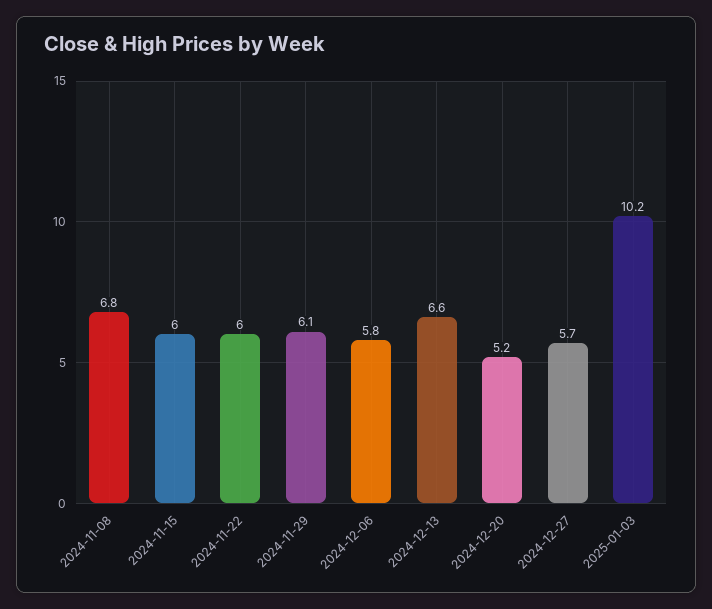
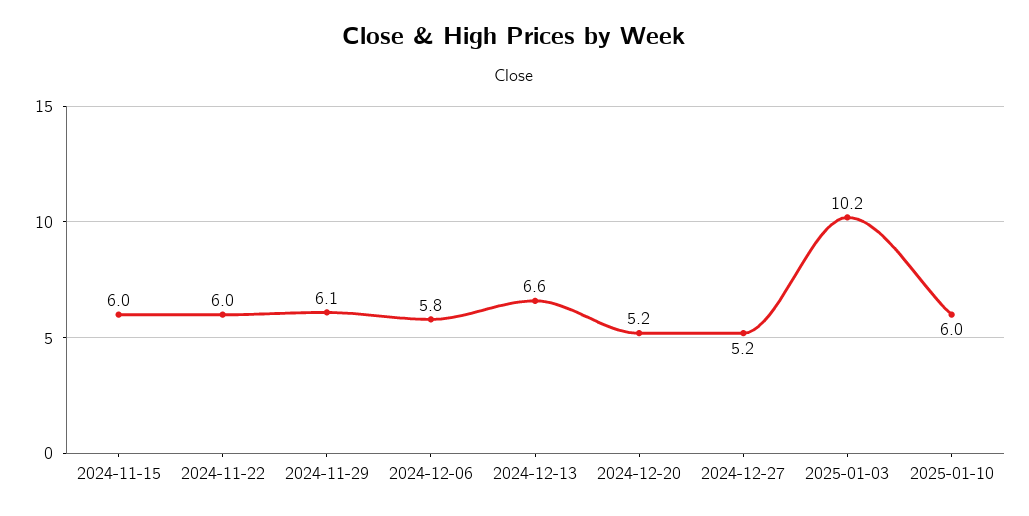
2024-11-08: 6.8 -> none
2024-12-27: 5.7 -> 5.2
2025-01-10: none -> 6

